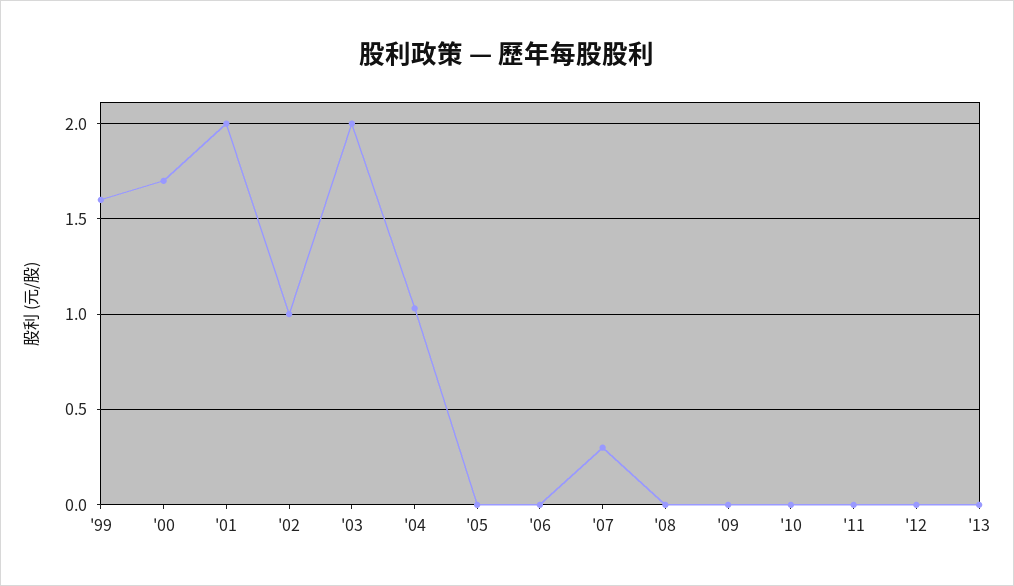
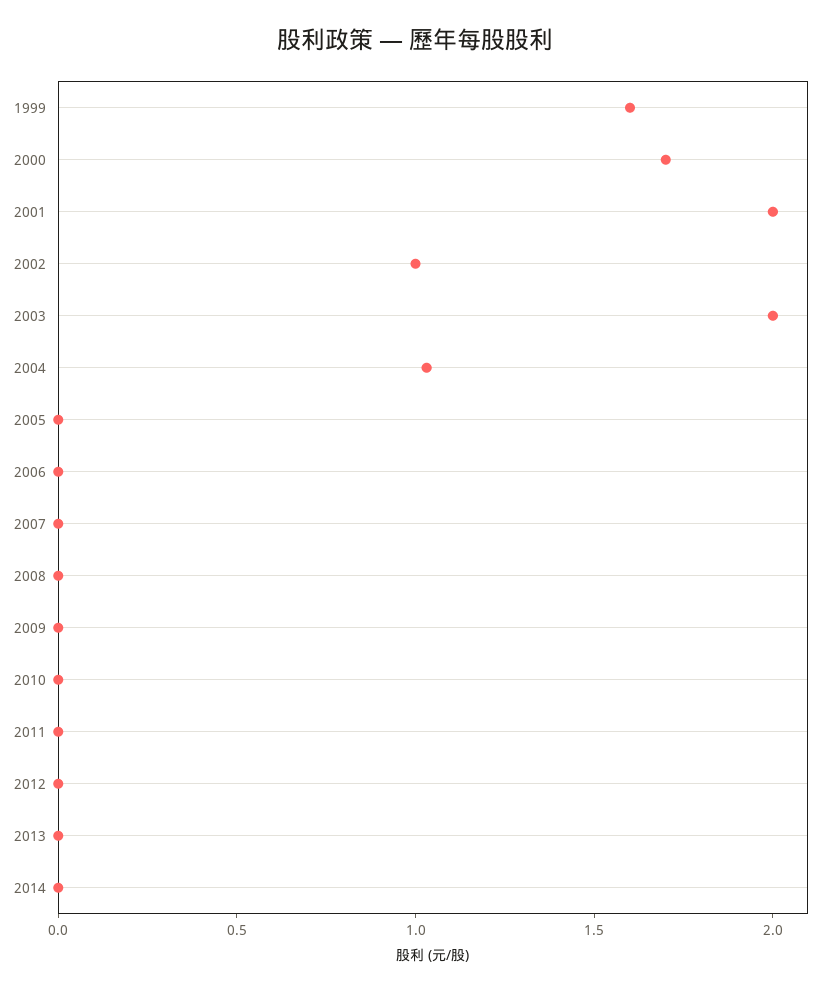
'07: 0.3 -> 0
2014: none -> 0

